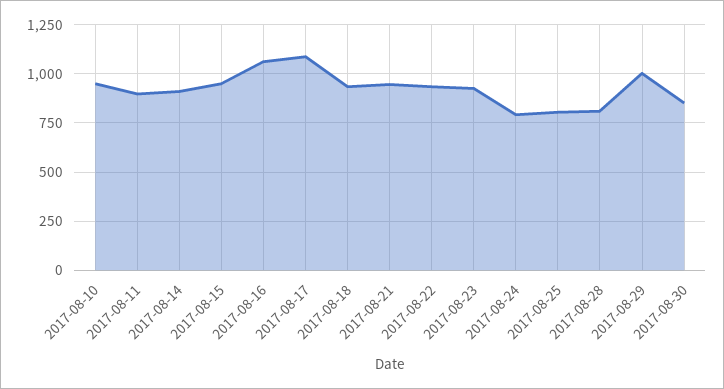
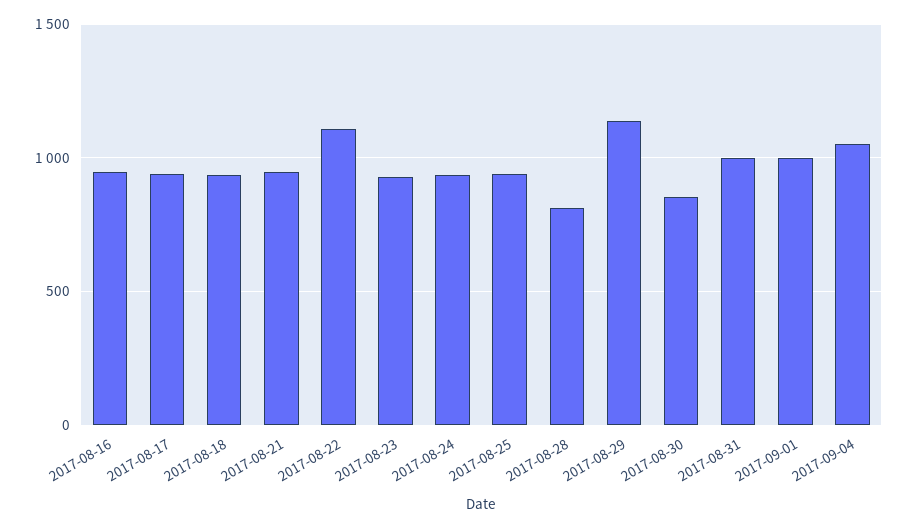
2017-08-10: 950 -> none
2017-08-11: 900 -> none
2017-08-14: 900 -> none
2017-08-15: 950 -> none
2017-08-16: 1050 -> 950
2017-08-17: 1100 -> 950
2017-08-22: 950 -> 1100
2017-08-24: 800 -> 950
2017-08-25: 800 -> 950
2017-08-29: 1000 -> 1150
2017-08-31: none -> 1000
2017-09-01: none -> 1000
2017-09-04: none -> 1050

